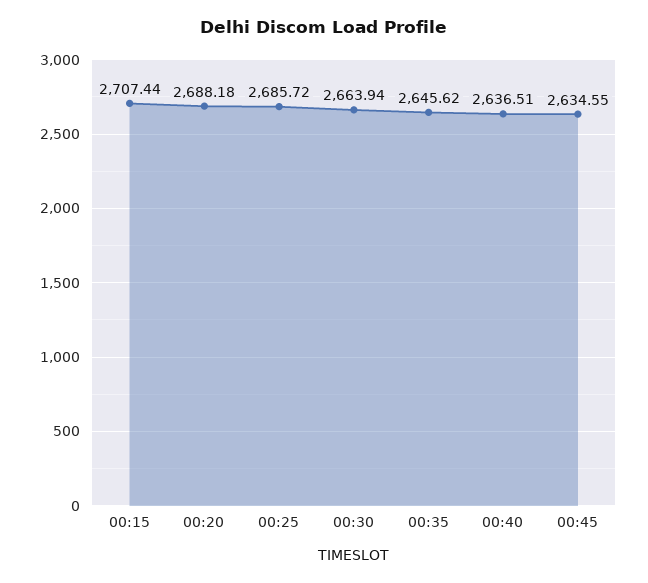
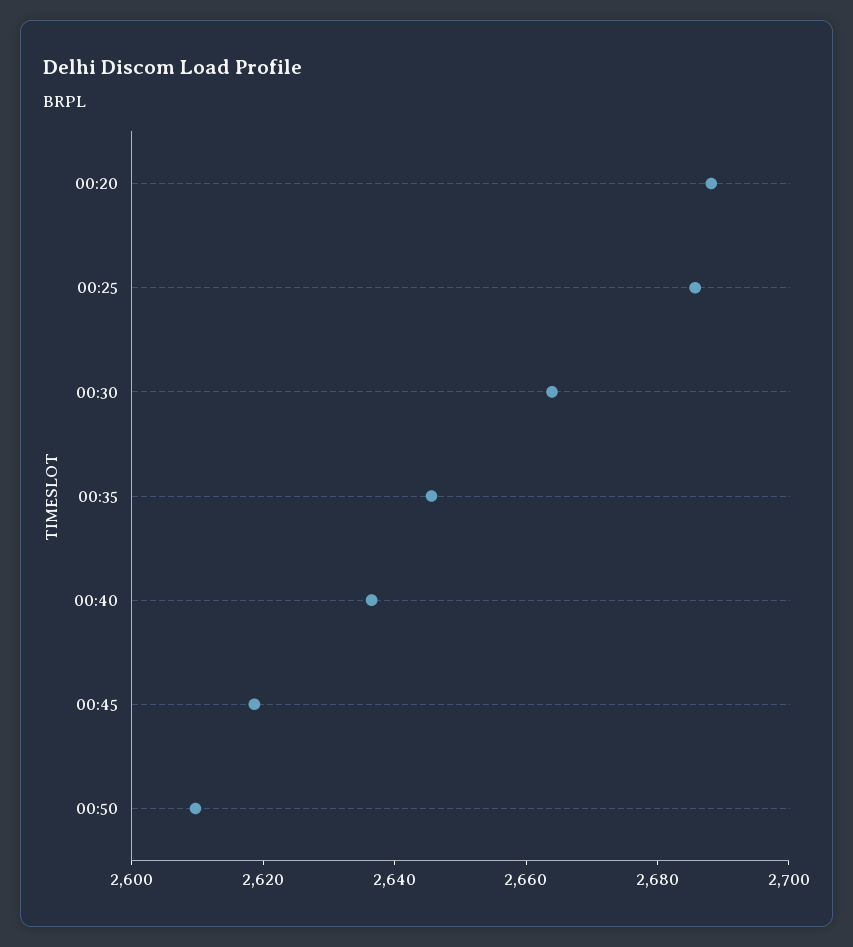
00:15: 2707.44 -> none
00:45: 2634.55 -> 2620
00:50: none -> 2610

